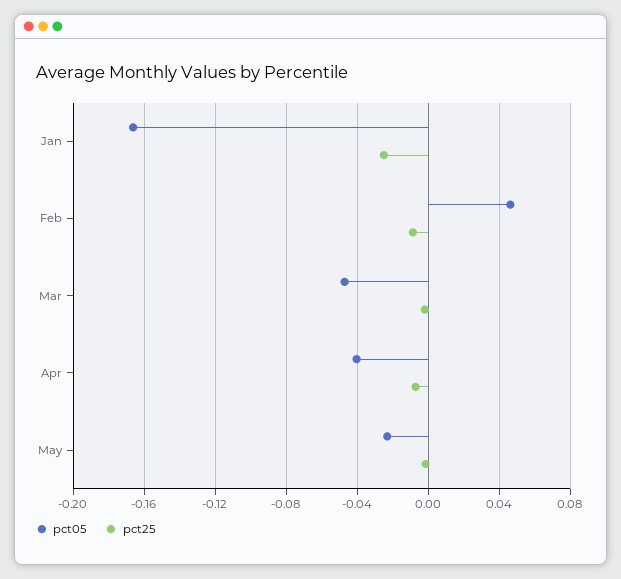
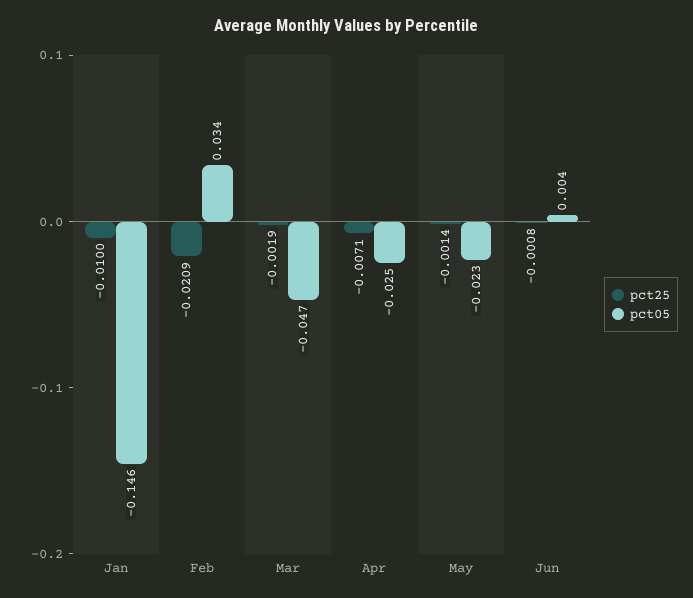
pct05, Jan: -0.165 -> -0.146
pct25, Jan: -0.025 -> -0.01
pct05, Feb: 0.045 -> 0.034
pct25, Feb: -0.01 -> -0.0209
pct05, Apr: -0.04 -> -0.025
pct25, Jun: none -> -0.0008
pct05, Jun: none -> 0.004

